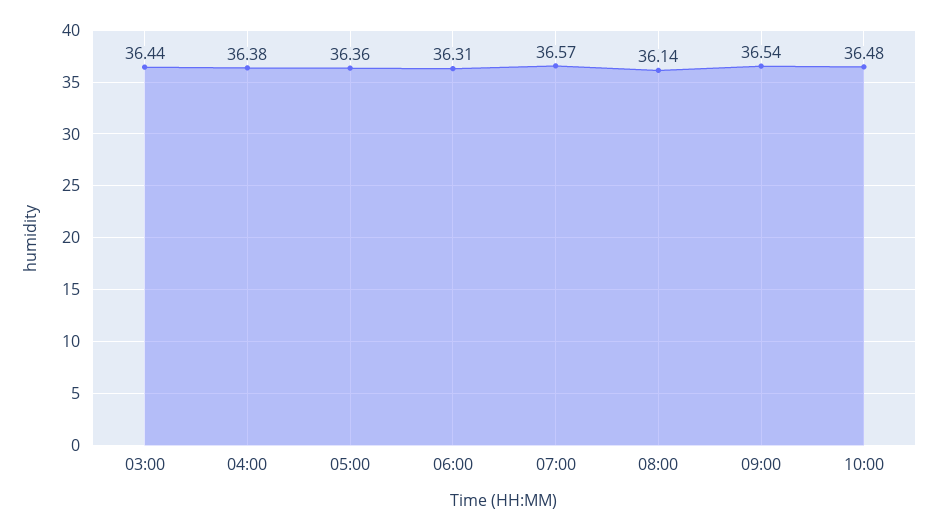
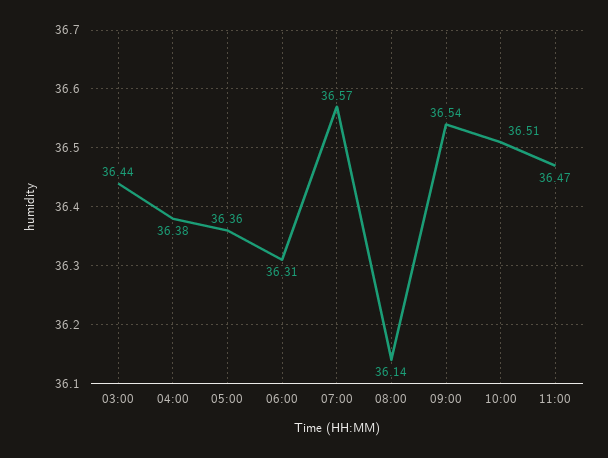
10:00: 36.48 -> 36.51
11:00: none -> 36.47

